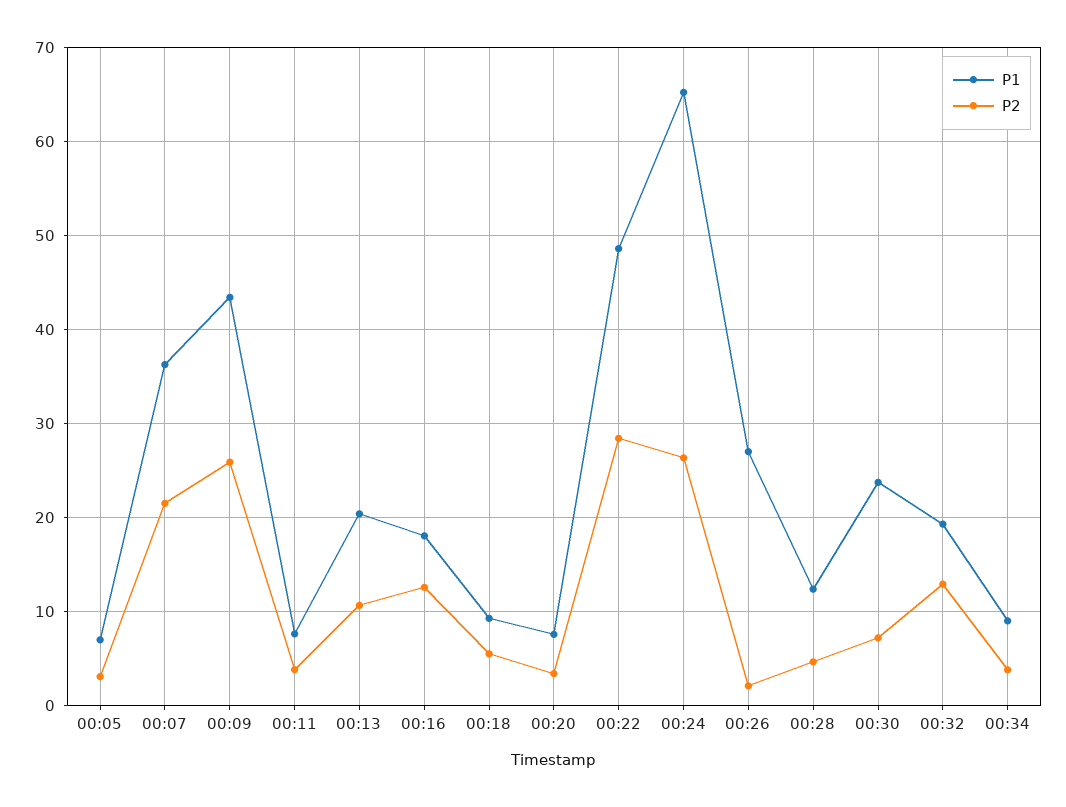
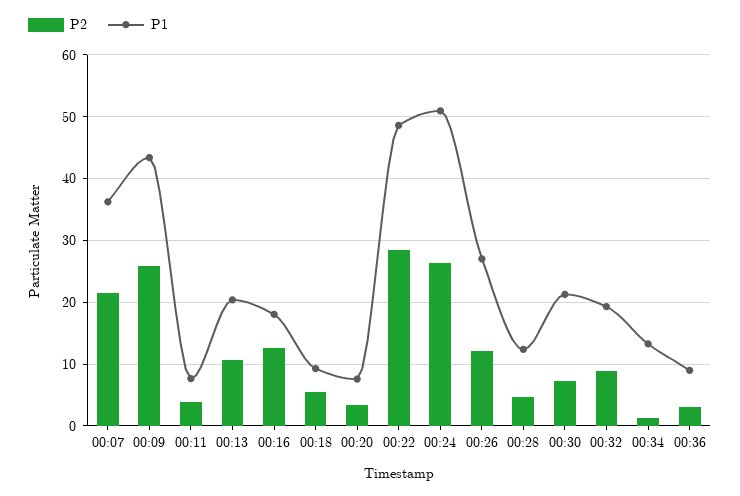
P1, 00:05: 7 -> none
P2, 00:05: 3 -> none
P1, 00:24: 65 -> 51
P2, 00:26: 2 -> 12
P1, 00:30: 24 -> 21
P2, 00:32: 13 -> 9
P1, 00:34: 9 -> 13
P2, 00:34: 4 -> 1
P2, 00:36: none -> 3
P1, 00:36: none -> 9

